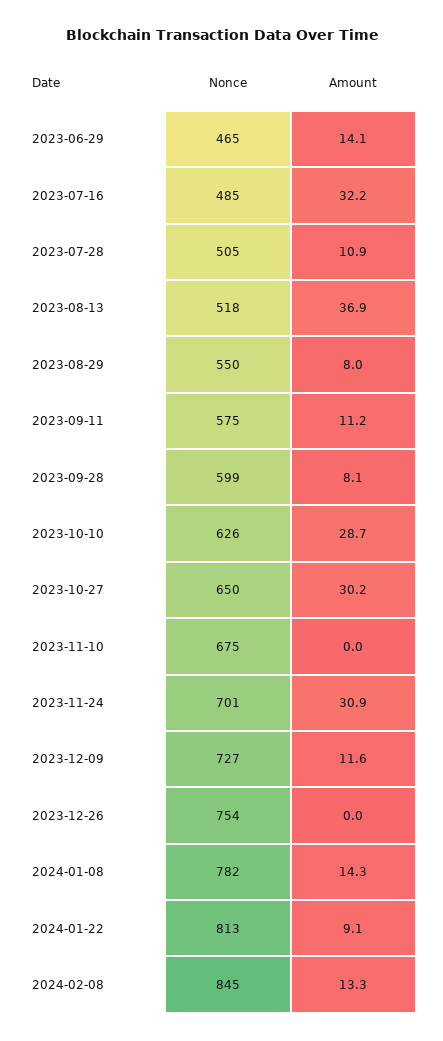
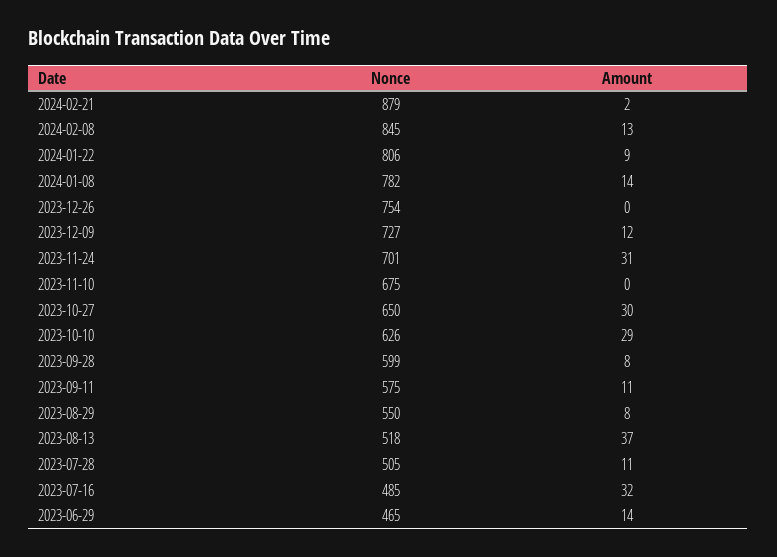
Nonce, 2024-01-22: 813 -> 806
Nonce, 2024-02-21: none -> 879
Amount, 2024-02-21: none -> 2

